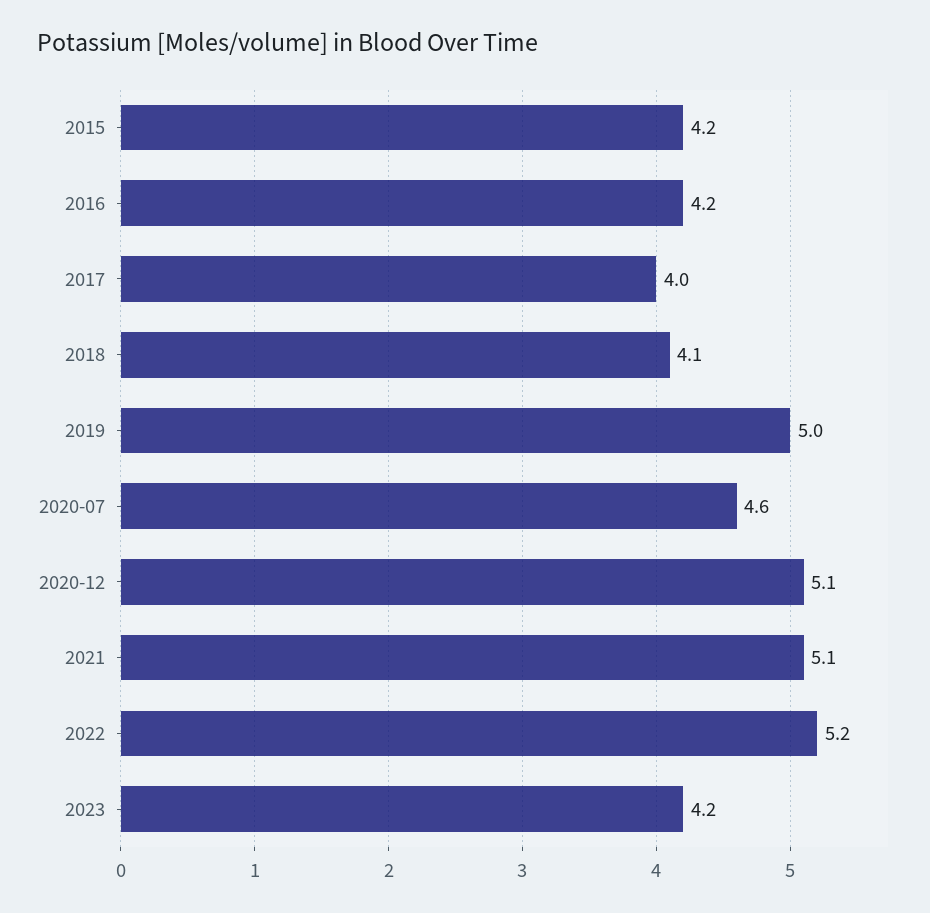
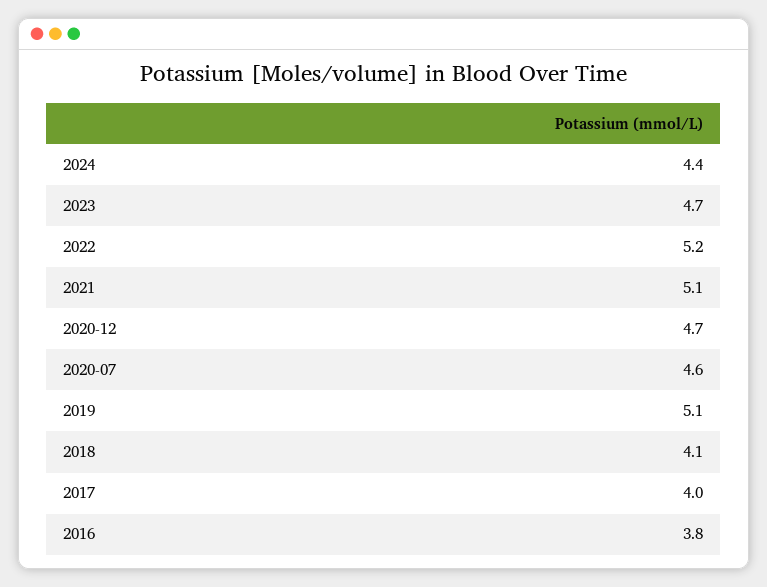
2015: 4.2 -> none
2016: 4.2 -> 3.8
2019: 5 -> 5.1
2020-12: 5.1 -> 4.7
2023: 4.2 -> 4.7
2024: none -> 4.4

